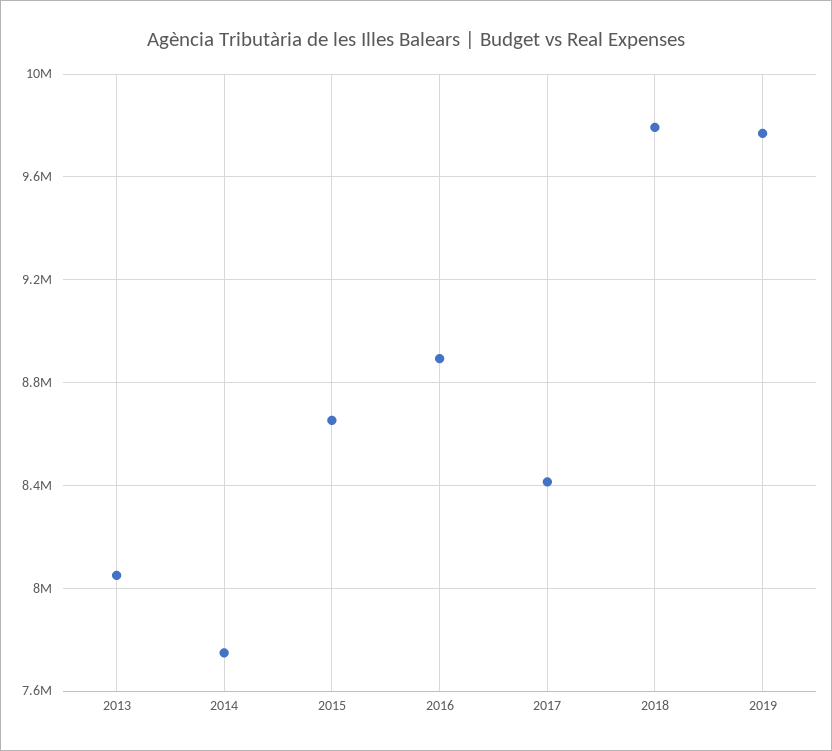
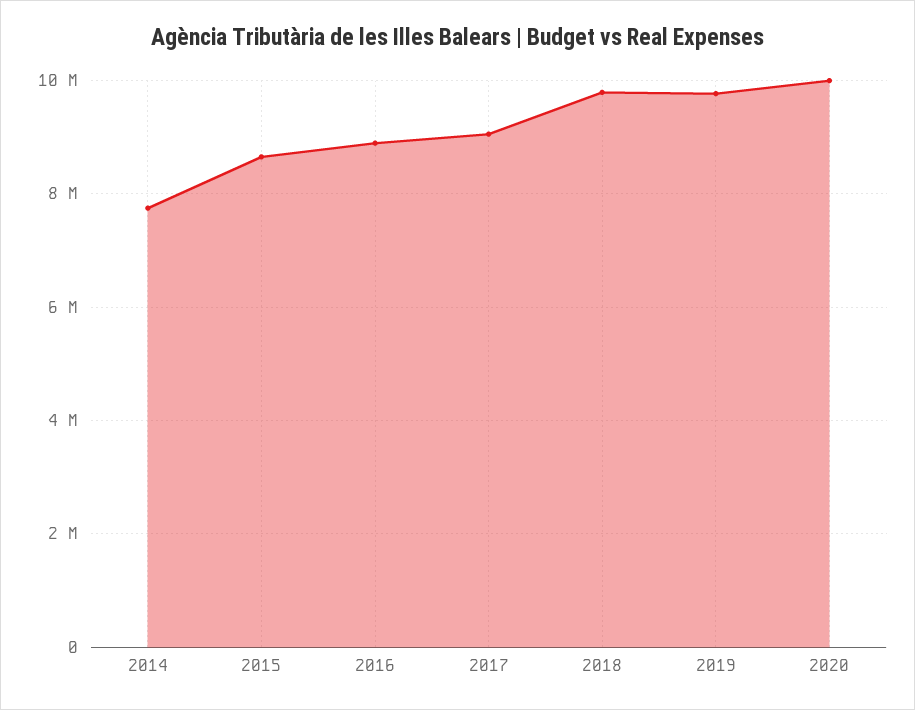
2013: 8050000 -> none
2017: 8400000 -> 9000000
2020: none -> 10000000

